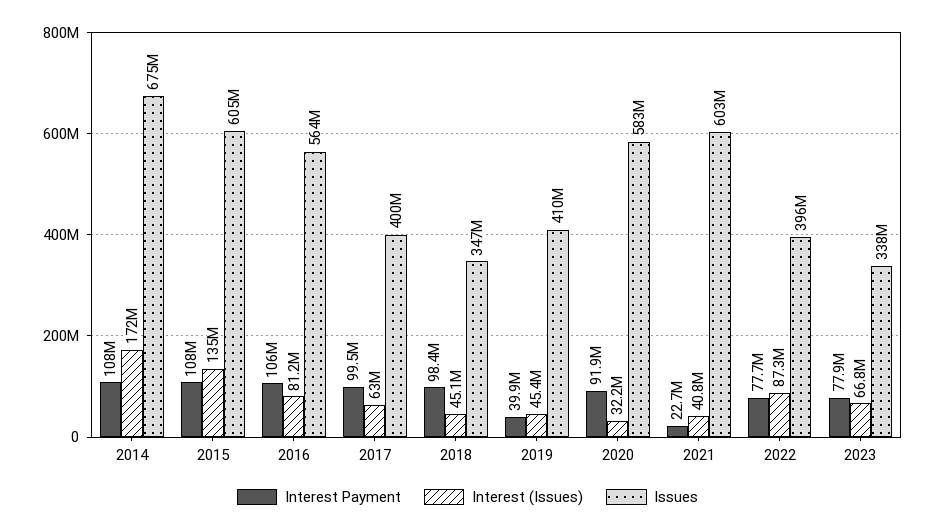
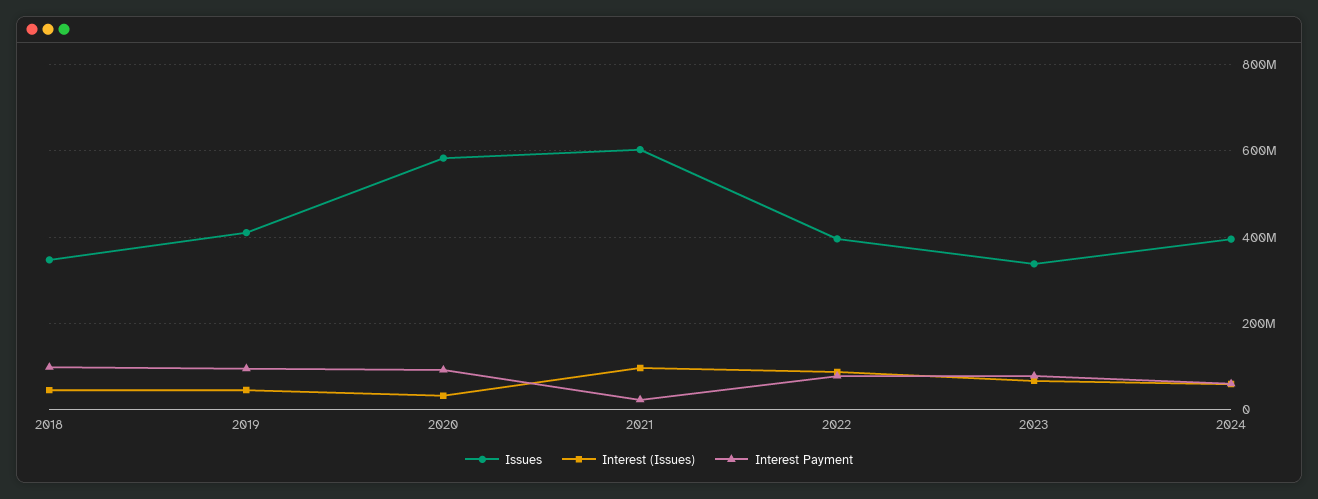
Interest Payment, 2014: 108000000 -> none
Interest (Issues), 2014: 172000000 -> none
Issues, 2014: 675000000 -> none
Interest Payment, 2015: 108000000 -> none
Interest (Issues), 2015: 135000000 -> none
Issues, 2015: 605000000 -> none
Interest Payment, 2016: 106000000 -> none
Interest (Issues), 2016: 81200000 -> none
Issues, 2016: 564000000 -> none
Interest Payment, 2017: 99500000 -> none
Interest (Issues), 2017: 63000000 -> none
Issues, 2017: 400000000 -> none
Interest Payment, 2019: 39900000 -> 100000000
Interest (Issues), 2021: 40800000 -> 100000000
Issues, 2024: none -> 400000000
Interest (Issues), 2024: none -> 60000000
Interest Payment, 2024: none -> 60000000

